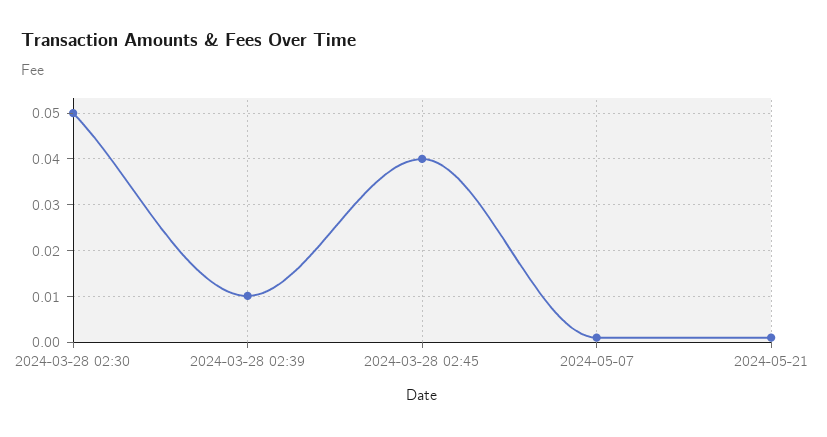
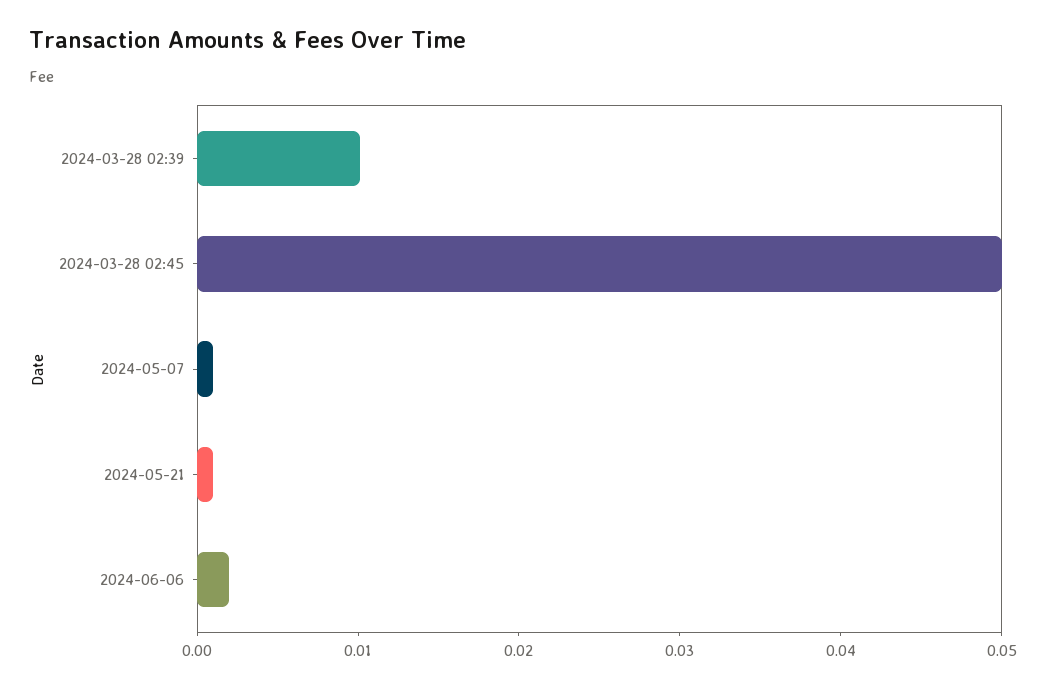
2024-03-28 02:30: 0.05 -> none
2024-03-28 02:45: 0.04 -> 0.05
2024-06-06: none -> 0.002

